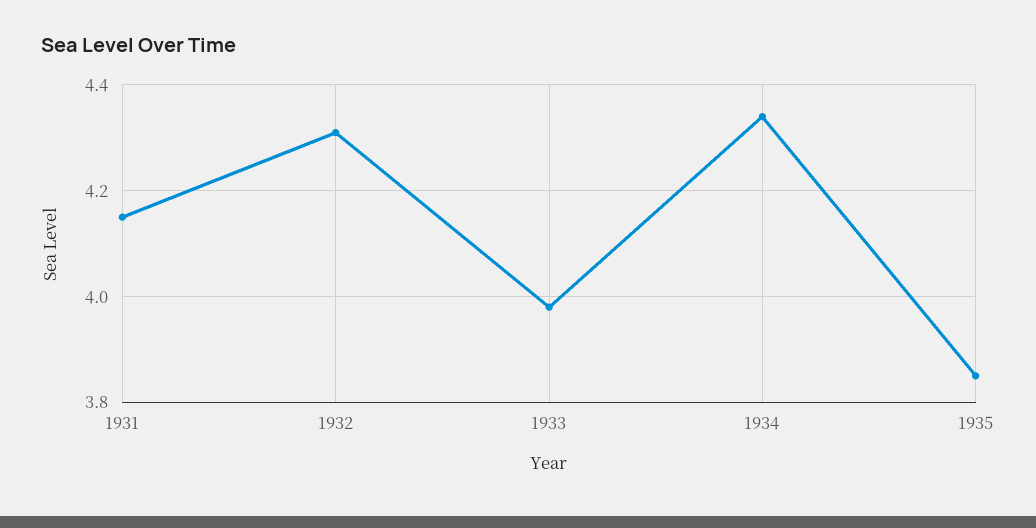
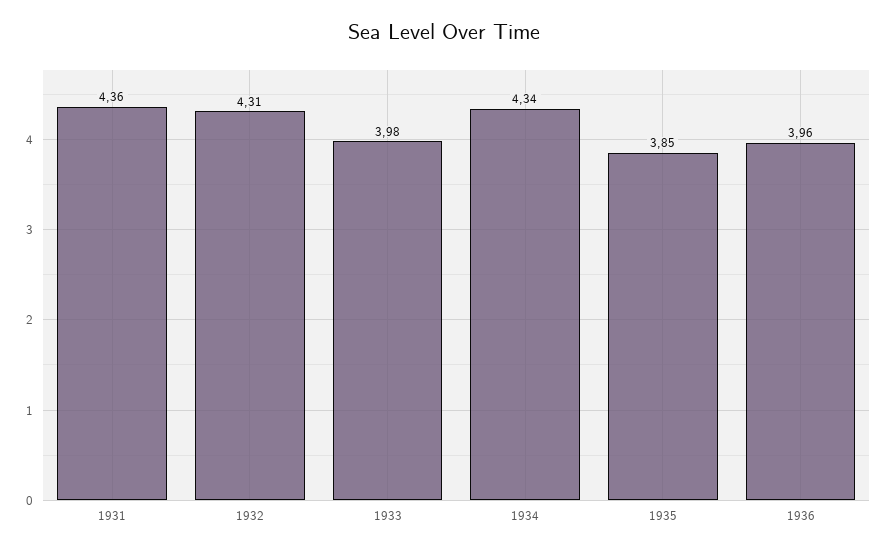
1931: 4.15 -> 4.36
1936: none -> 3.96

